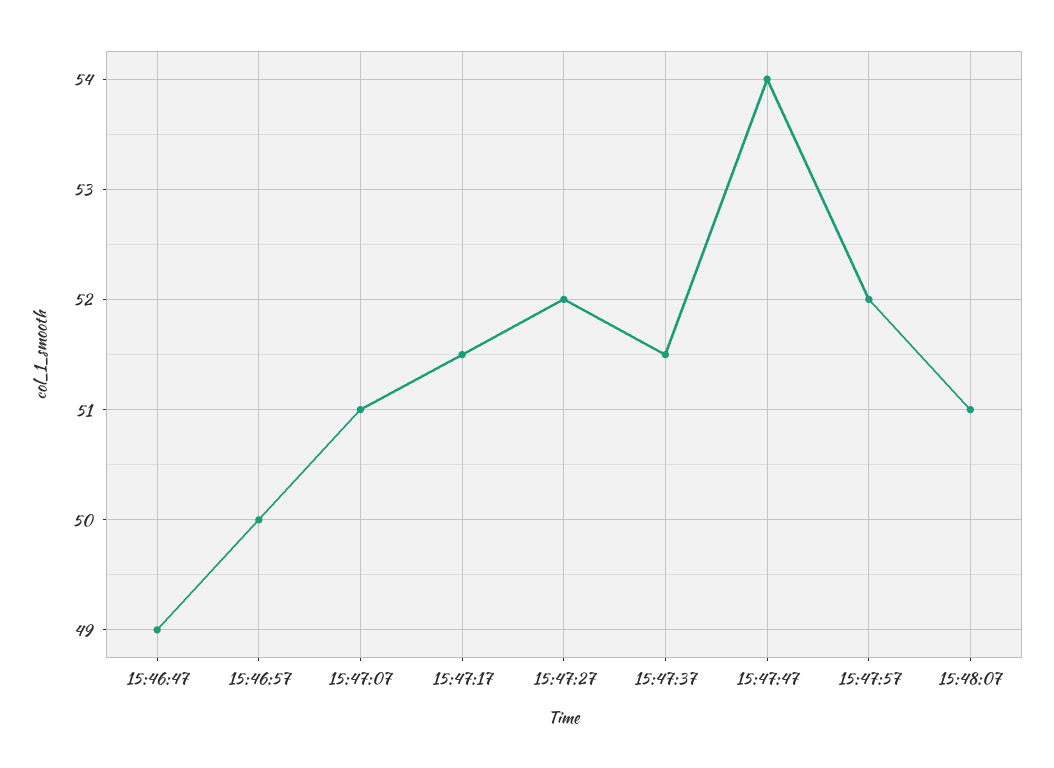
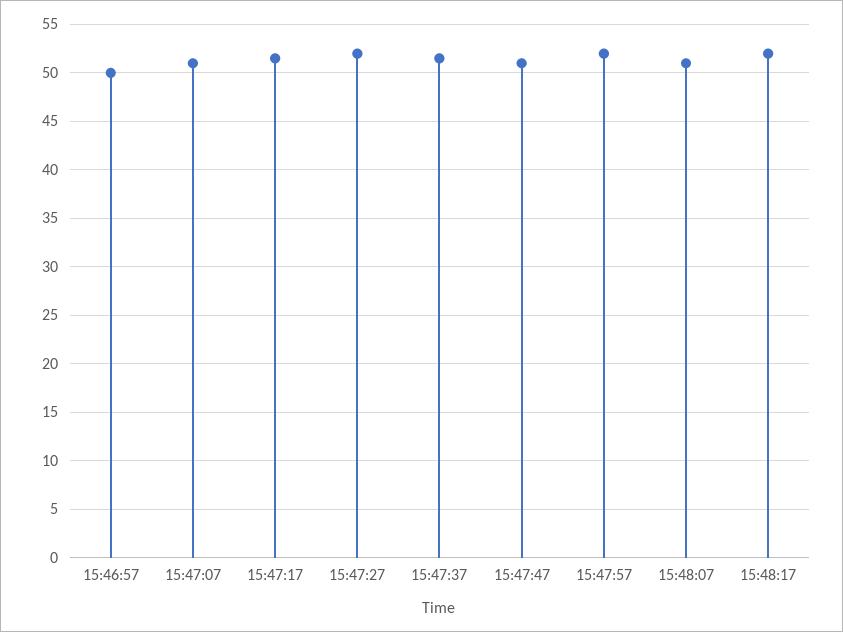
15:46:47: 49 -> none
15:47:47: 54 -> 51
15:48:17: none -> 52

